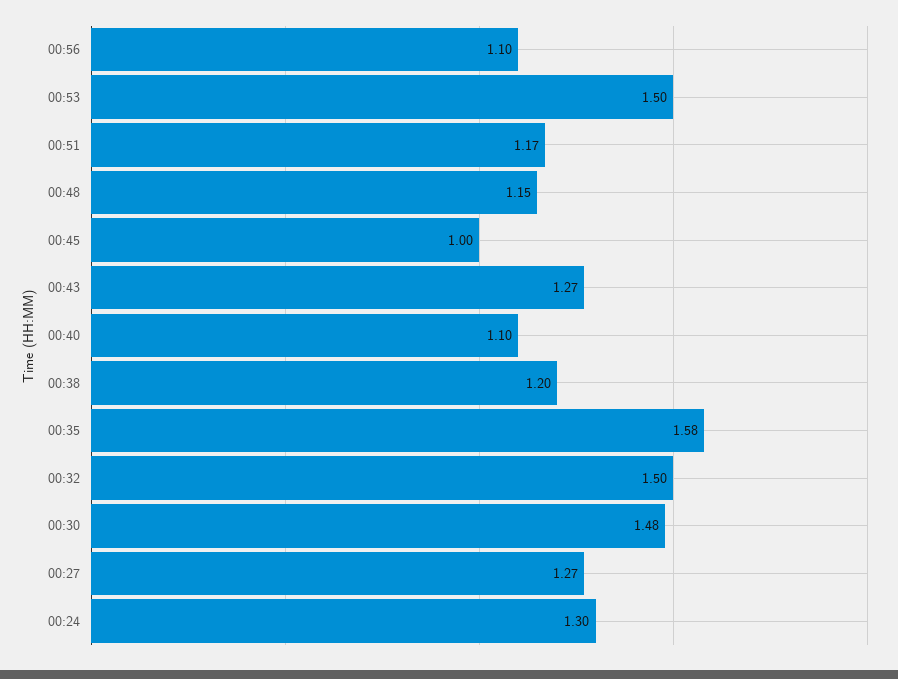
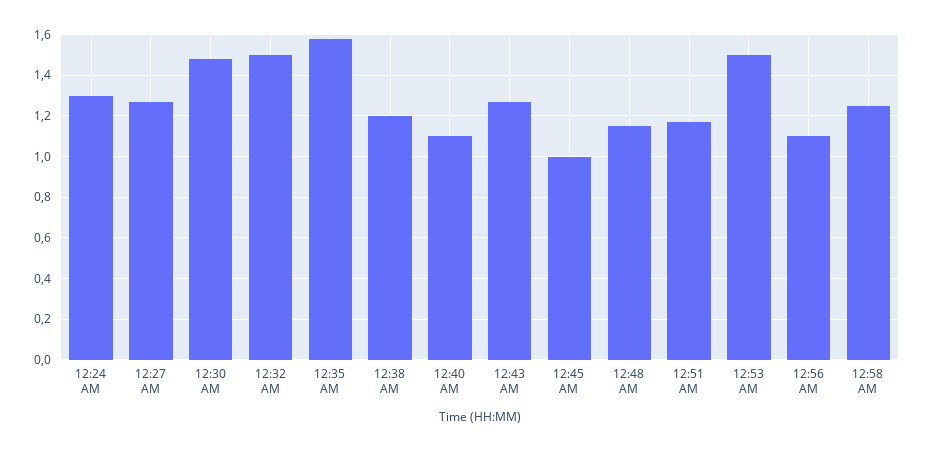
12:58 AM: none -> 1.25

